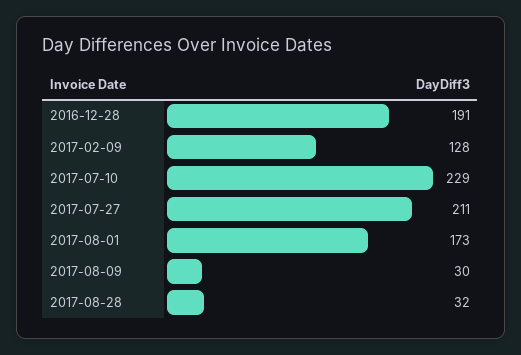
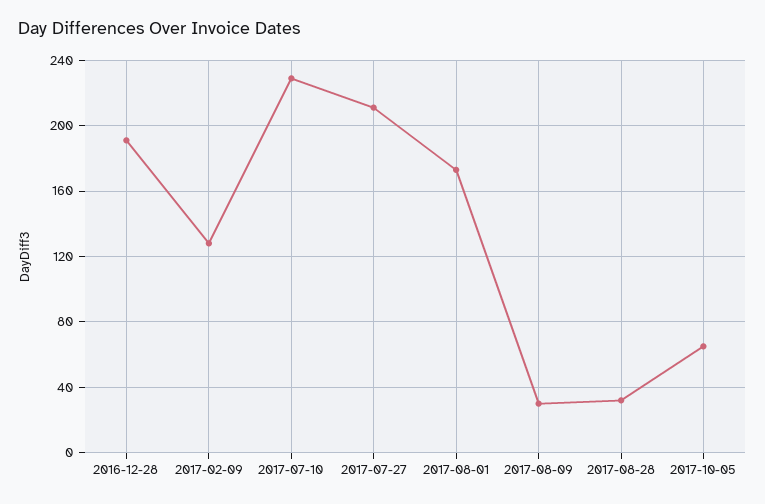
2017-10-05: none -> 65

